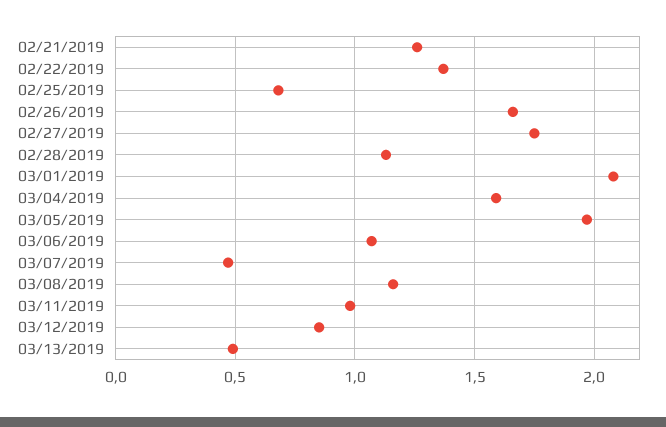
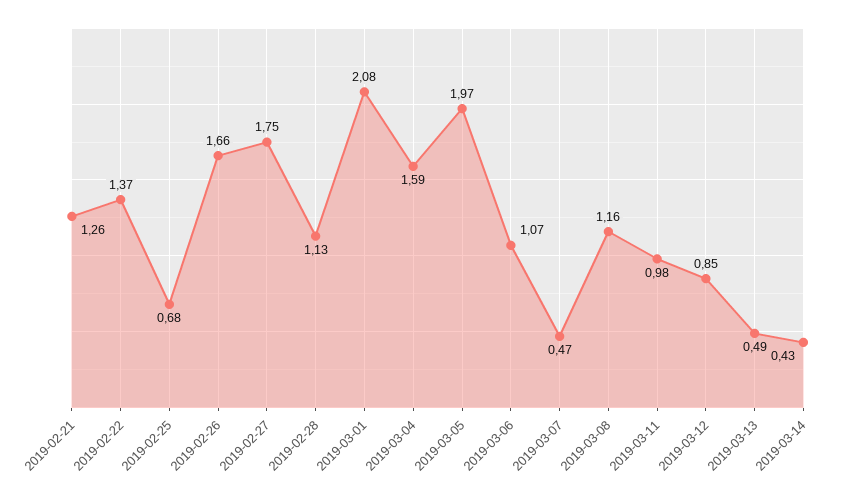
2019-03-14: none -> 0.43

